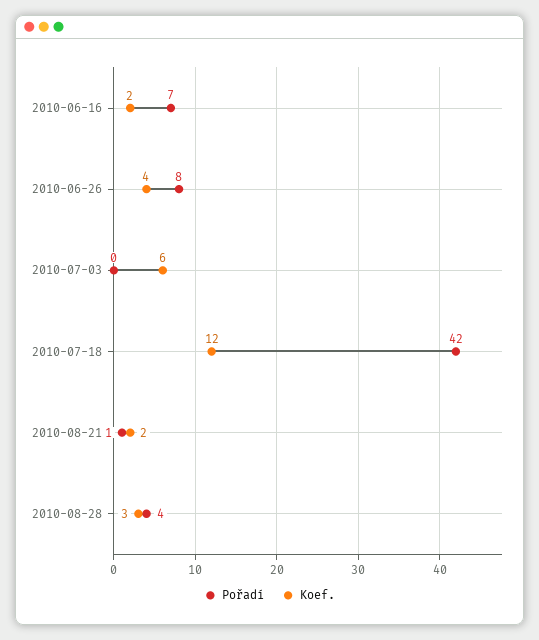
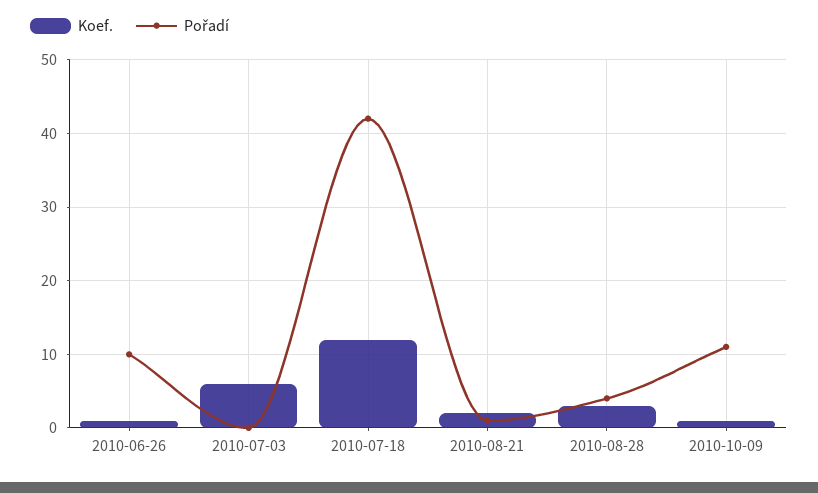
Pořadí, 2010-06-16: 7 -> none
Koef., 2010-06-16: 2 -> none
Pořadí, 2010-06-26: 8 -> 10
Koef., 2010-06-26: 4 -> 1
Koef., 2010-10-09: none -> 1
Pořadí, 2010-10-09: none -> 11

